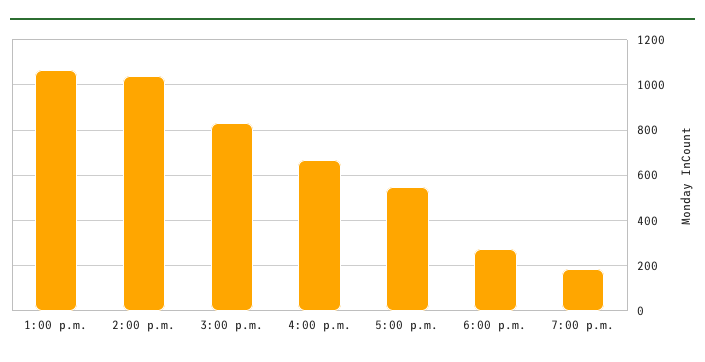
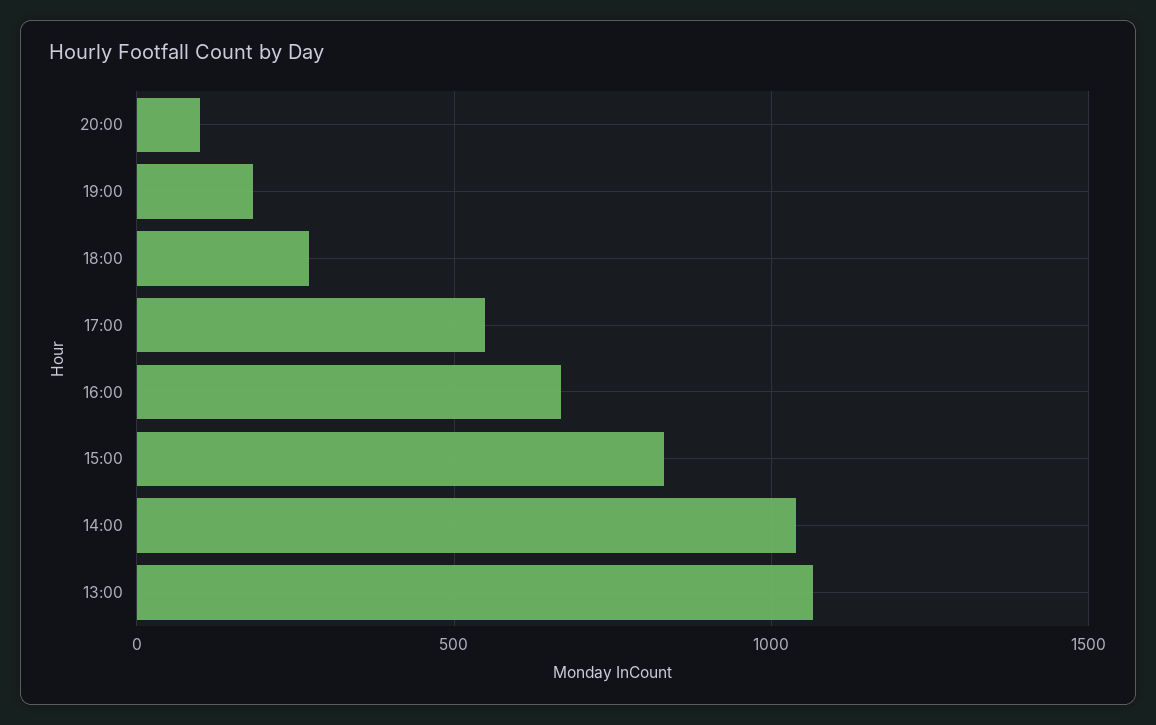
20:00: none -> 100

